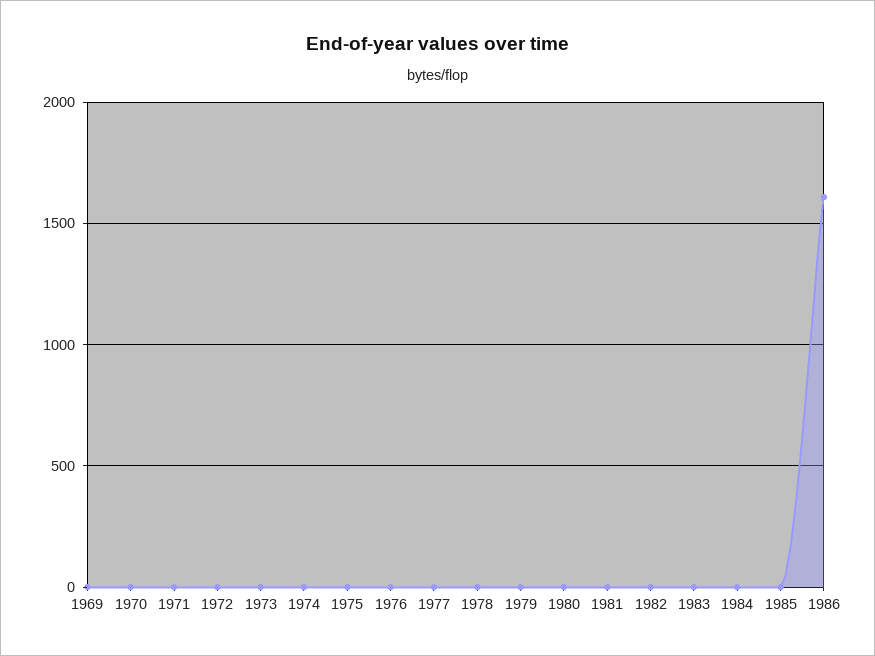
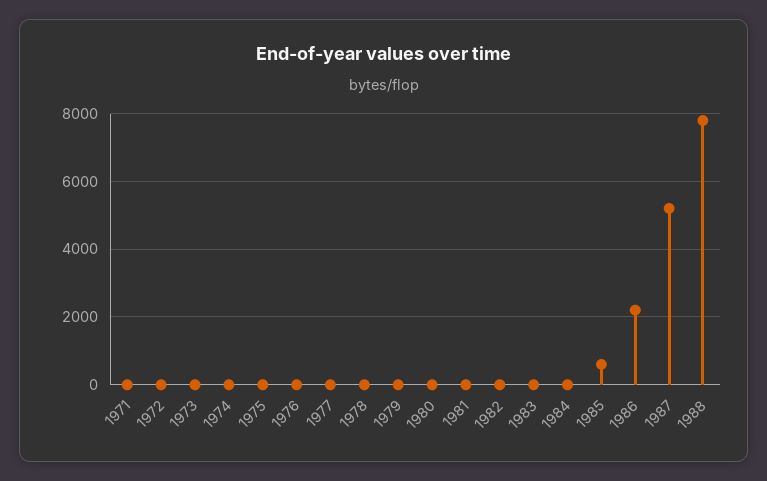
1969: 0 -> none
1970: 0 -> none
1985: 0 -> 600
1986: 1600 -> 2200
1987: none -> 5200
1988: none -> 7800

